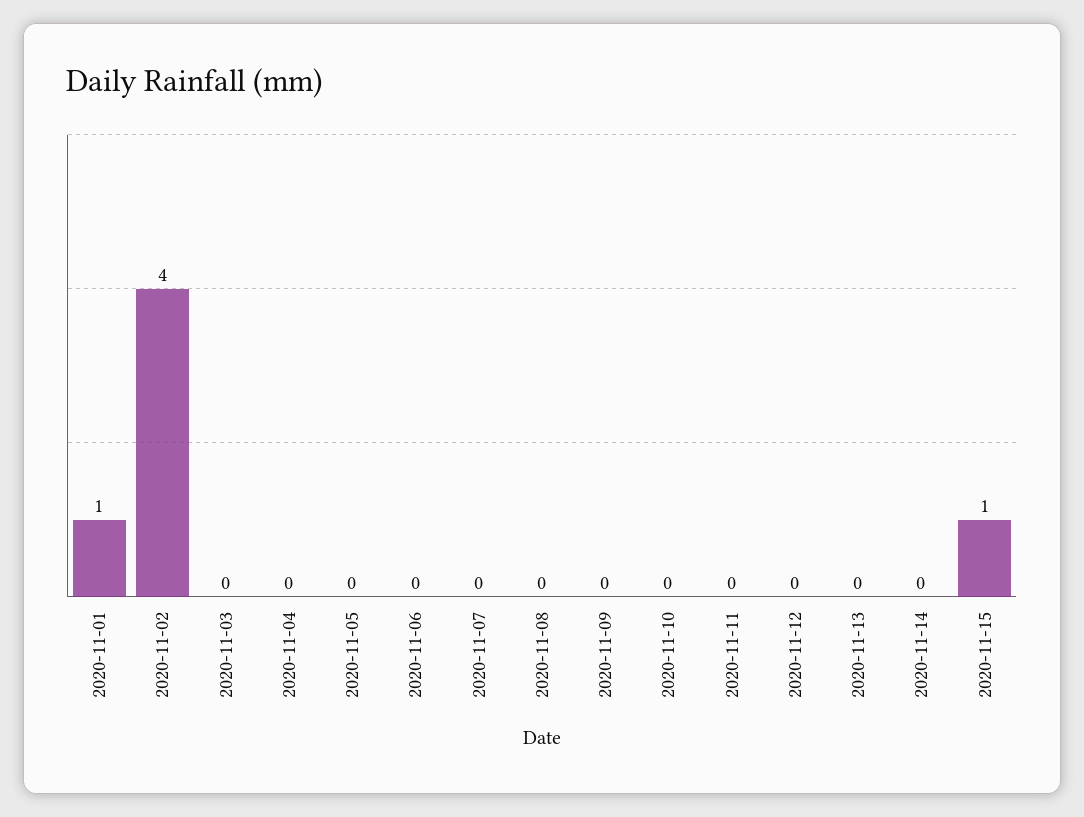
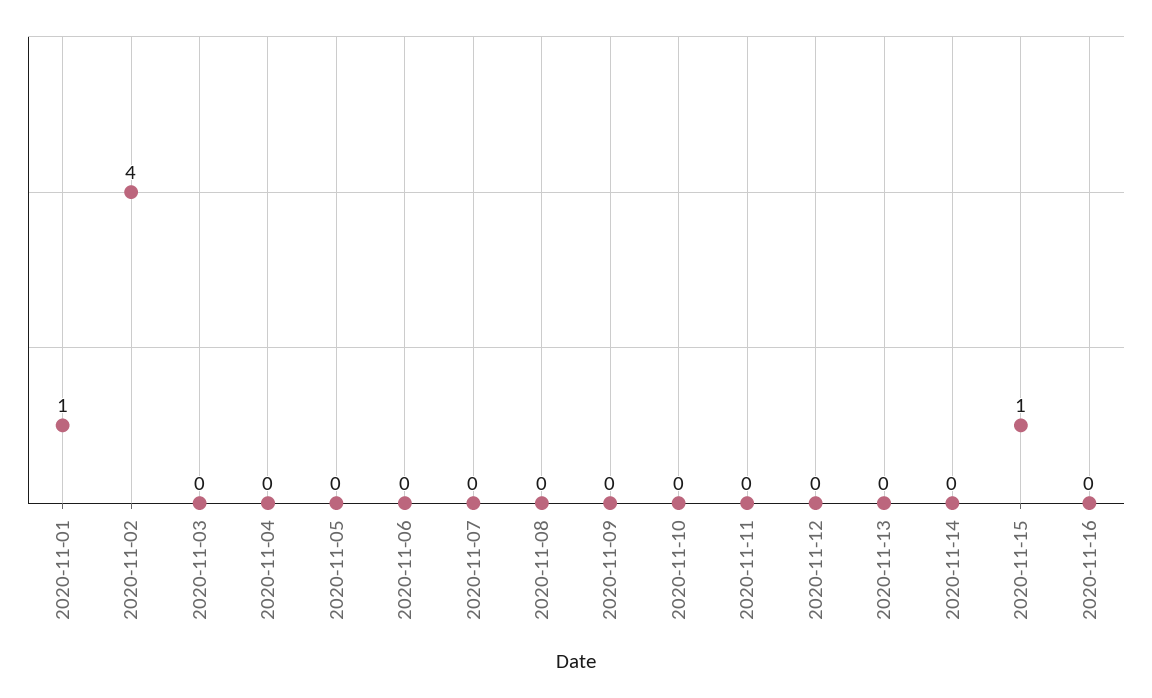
2020-11-16: none -> 0

